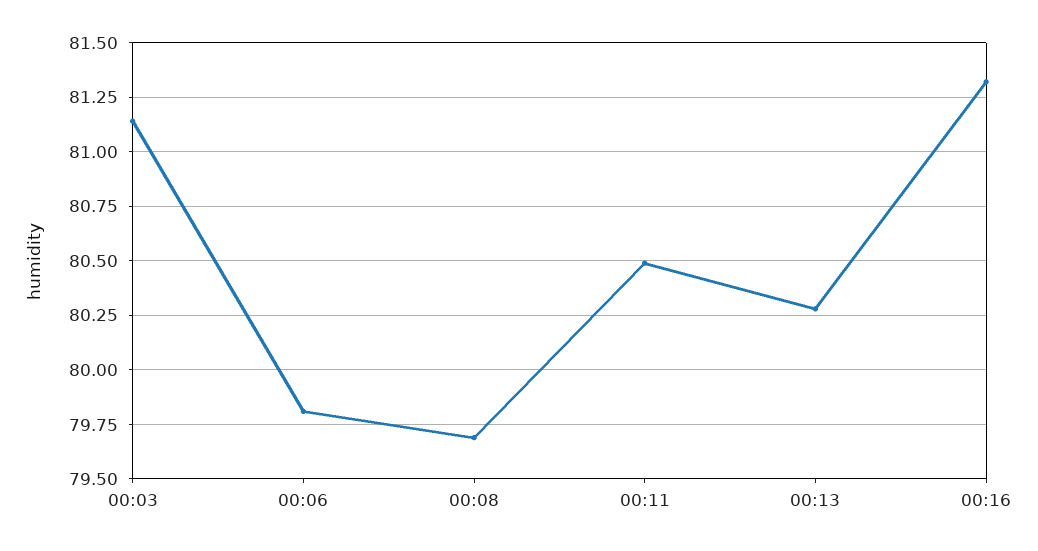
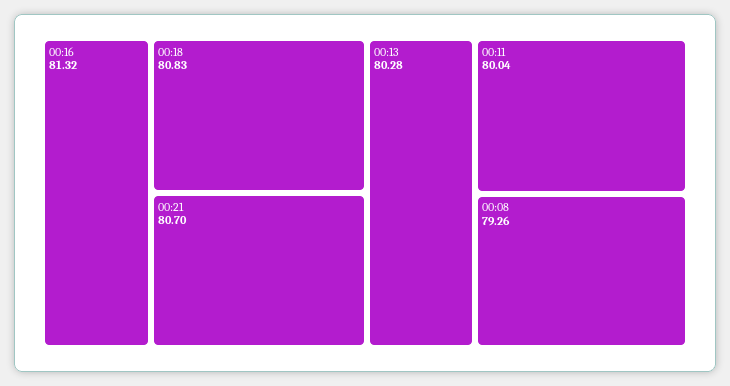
00:03: 81.15 -> none
00:06: 79.8 -> none
00:08: 79.7 -> 79.26
00:11: 80.5 -> 80.04
00:18: none -> 80.83
00:21: none -> 80.7

